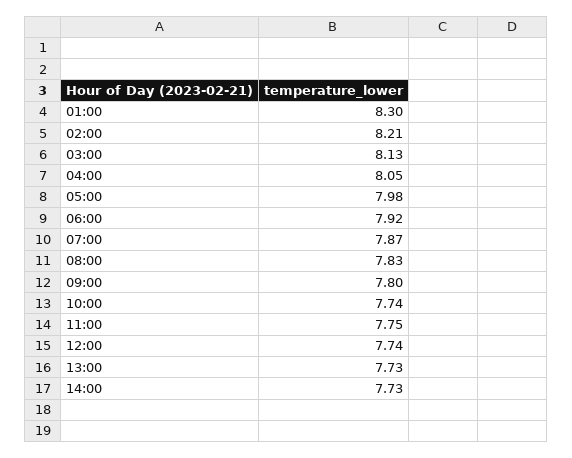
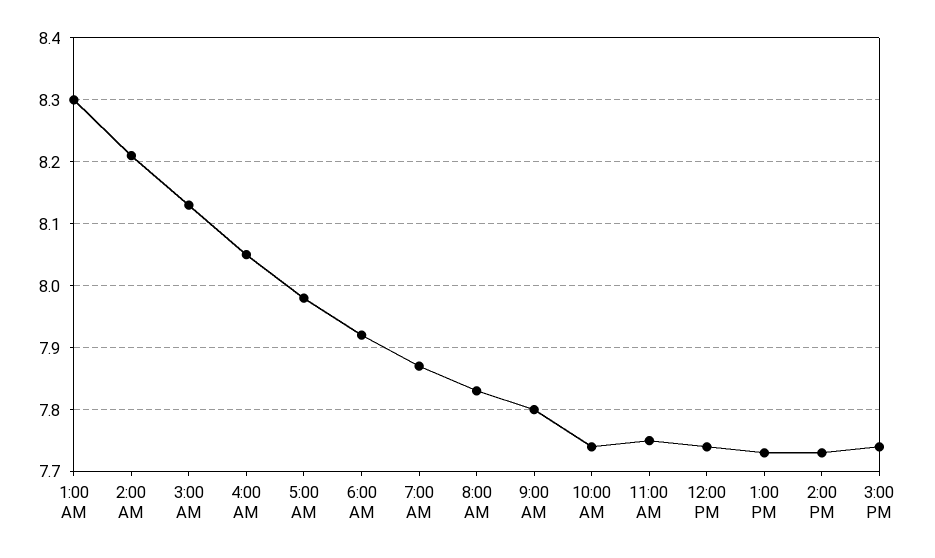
3:00 PM: none -> 7.74

